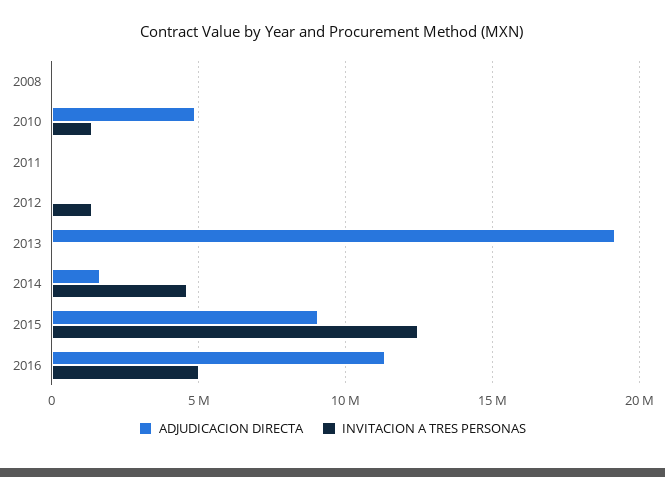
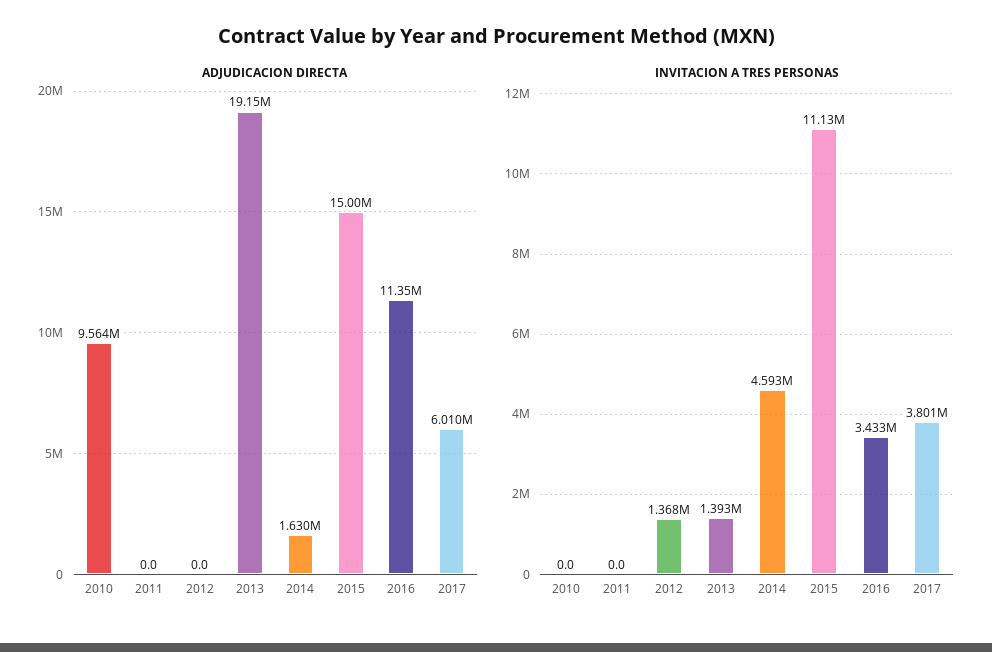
ADJUDICACION DIRECTA, 2008: 0 -> none
INVITACION A TRES PERSONAS, 2008: 0 -> none
ADJUDICACION DIRECTA, 2010: 5000000 -> 9564000
INVITACION A TRES PERSONAS, 2010: 1500000 -> 0
INVITACION A TRES PERSONAS, 2013: 0 -> 1393000
ADJUDICACION DIRECTA, 2015: 9000000 -> 15000000
INVITACION A TRES PERSONAS, 2015: 12500000 -> 11130000
INVITACION A TRES PERSONAS, 2016: 5000000 -> 3433000
ADJUDICACION DIRECTA, 2017: none -> 6010000
INVITACION A TRES PERSONAS, 2017: none -> 3801000

